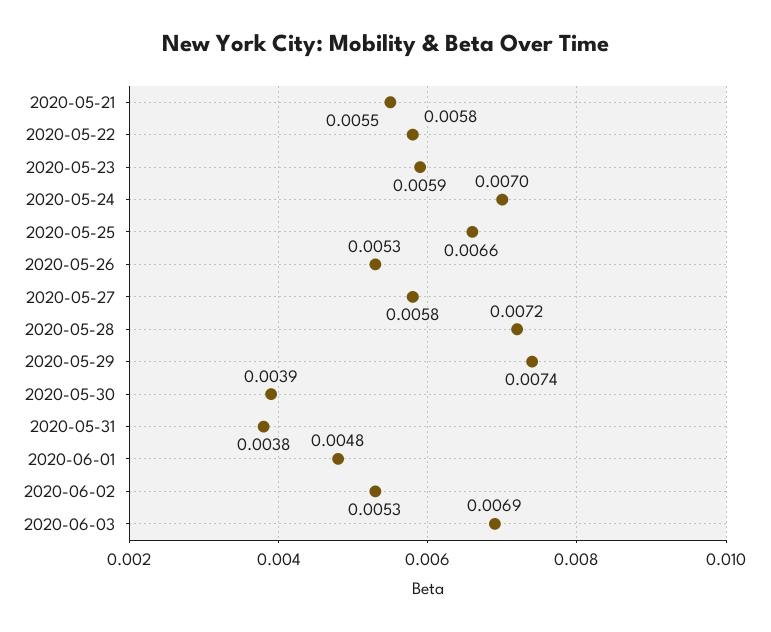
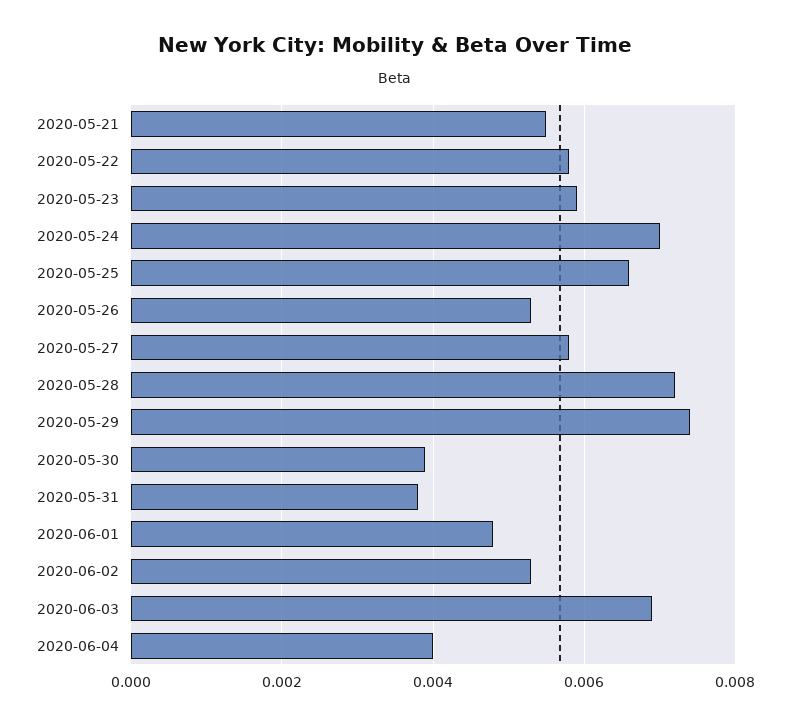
2020-06-04: none -> 0.004

